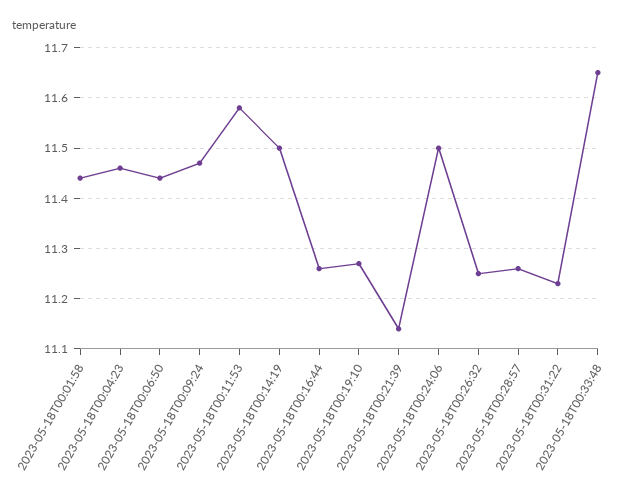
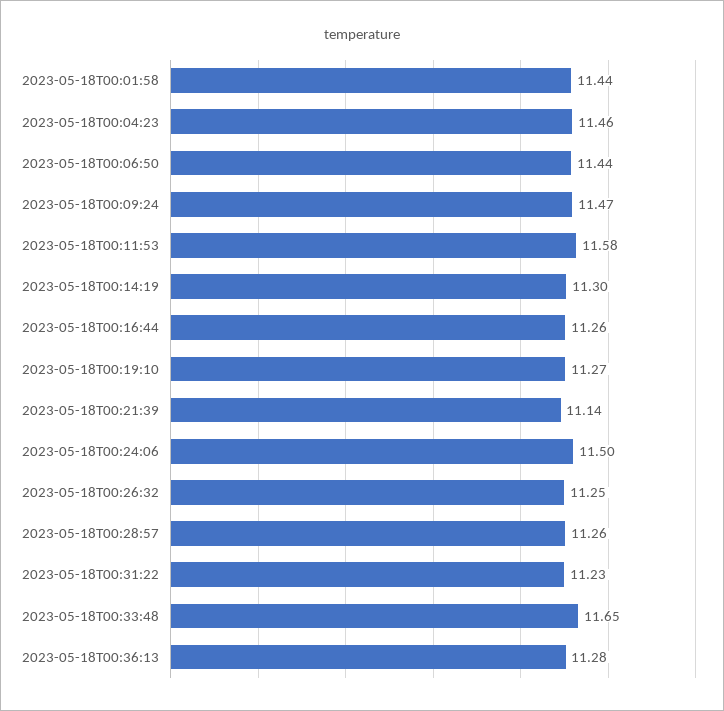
2023-05-18T00:14:19: 11.5 -> 11.3
2023-05-18T00:36:13: none -> 11.28

